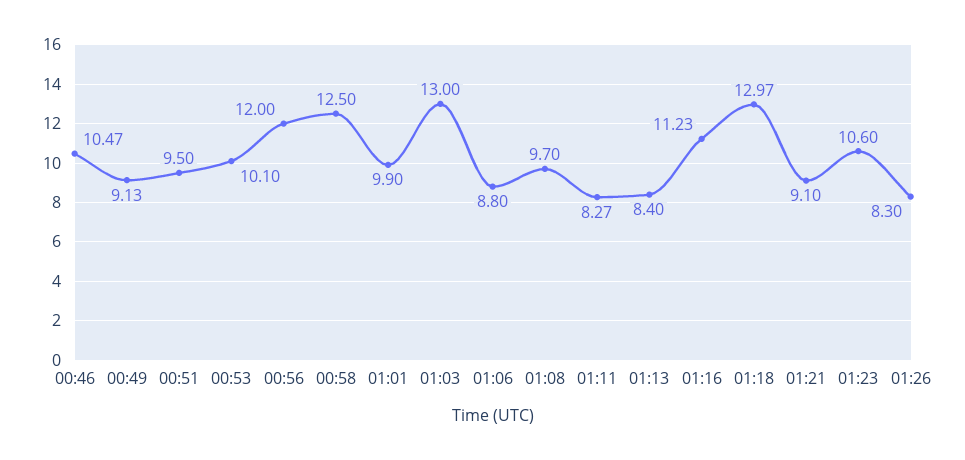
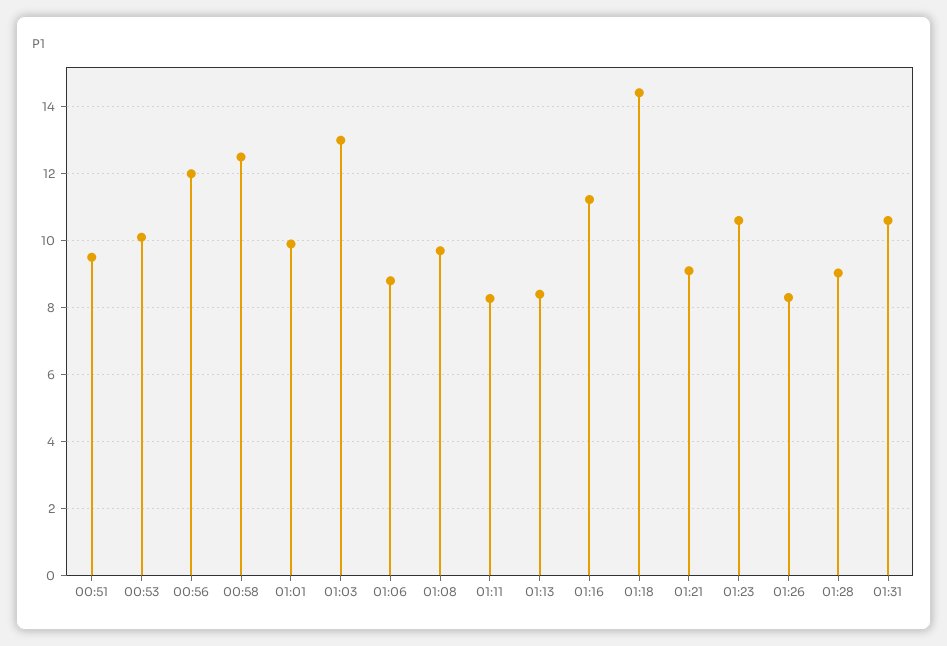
00:46: 10.47 -> none
00:49: 9.13 -> none
01:18: 12.97 -> 14.4
01:28: none -> 9
01:31: none -> 10.6

